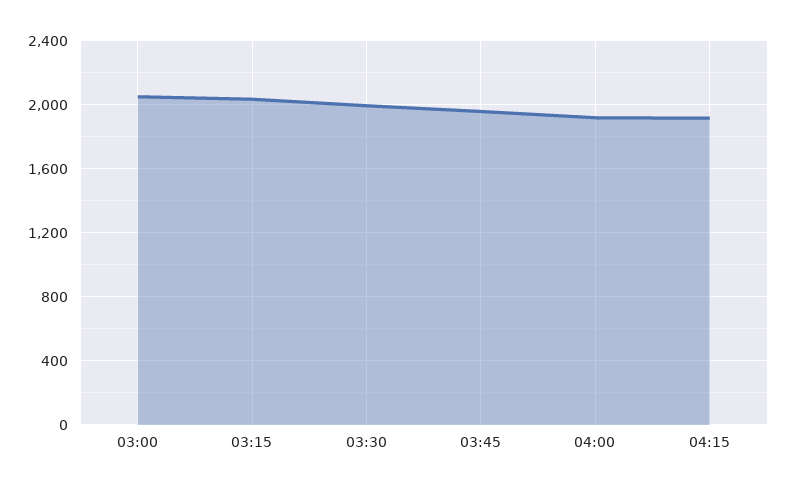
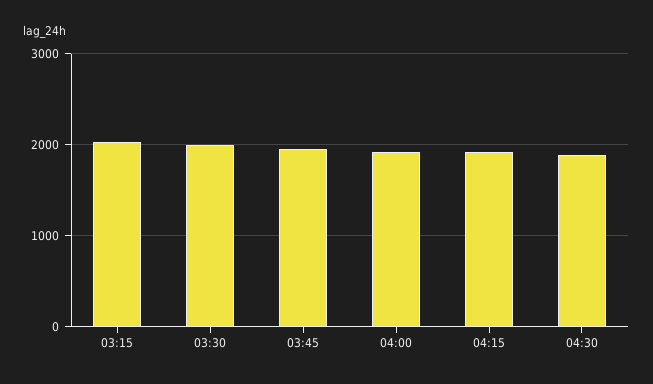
03:00: 2050 -> none
04:30: none -> 1900

